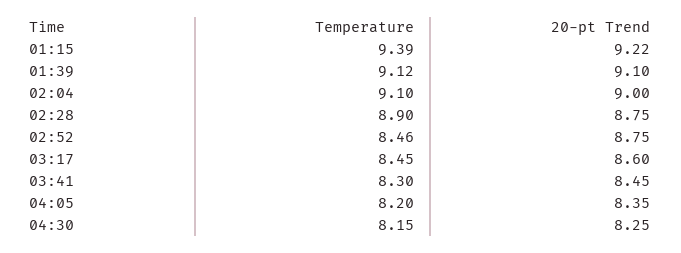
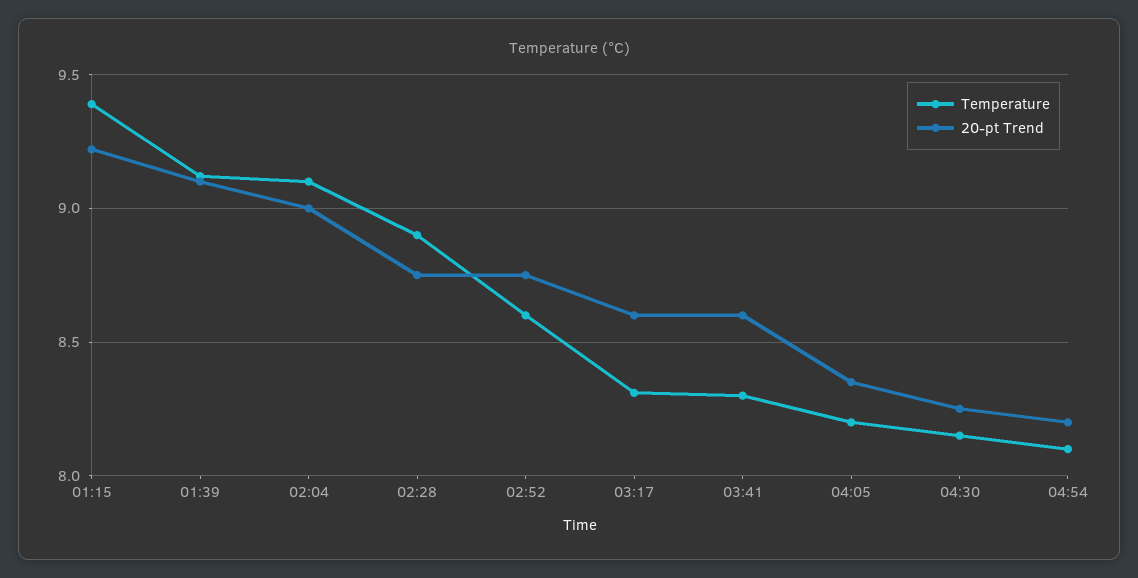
Temperature, 02:52: 8.46 -> 8.6
Temperature, 03:17: 8.45 -> 8.3
20-pt Trend, 03:41: 8.45 -> 8.6
Temperature, 04:54: none -> 8.1
20-pt Trend, 04:54: none -> 8.2

